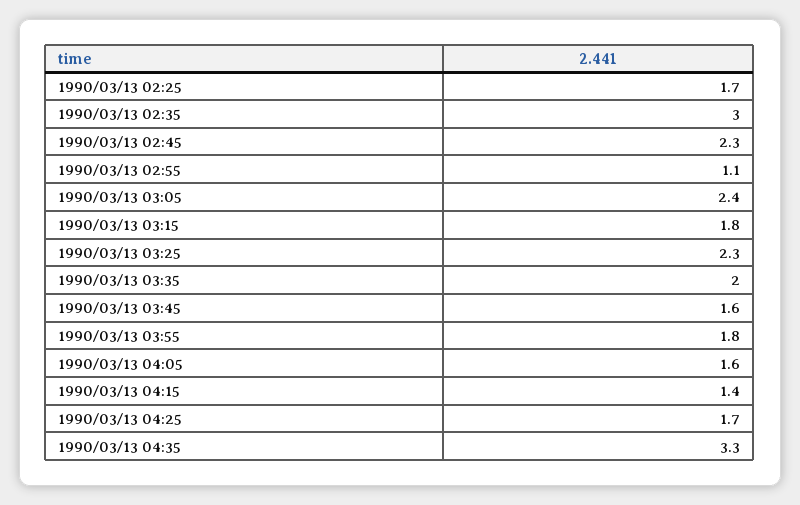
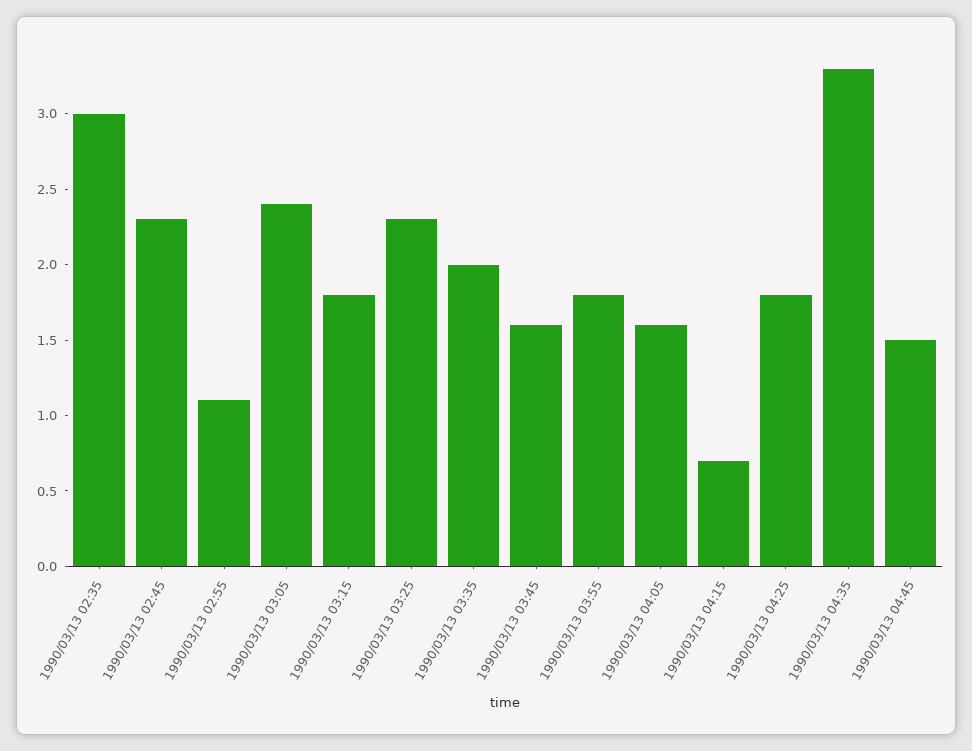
1990/03/13 02:25: 1.7 -> none
1990/03/13 04:15: 1.4 -> 0.7
1990/03/13 04:25: 1.7 -> 1.8
1990/03/13 04:45: none -> 1.5

